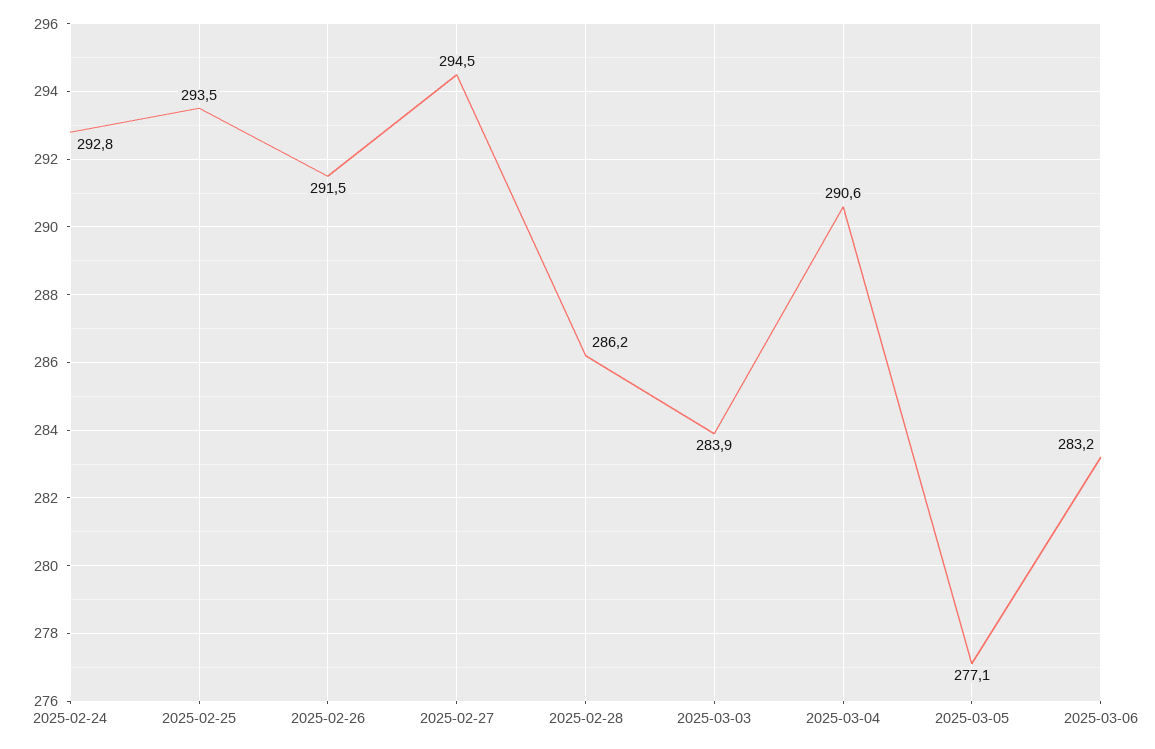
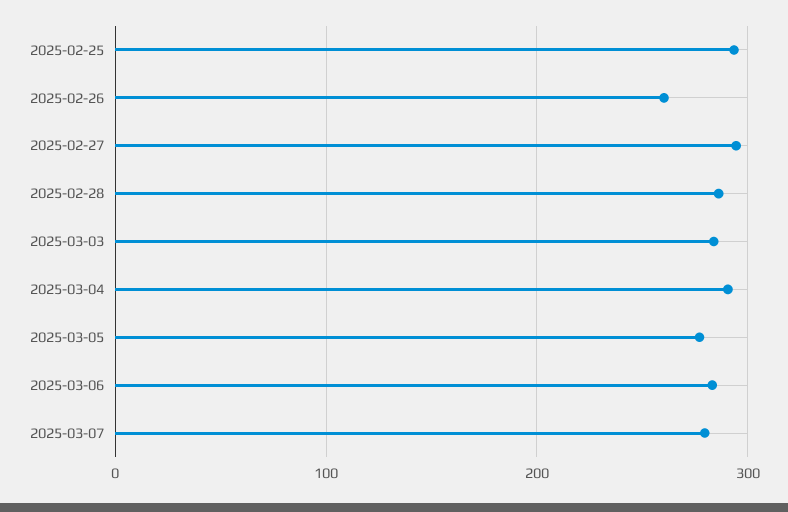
2025-02-24: 292.8 -> none
2025-02-26: 291.5 -> 260
2025-03-07: none -> 280

